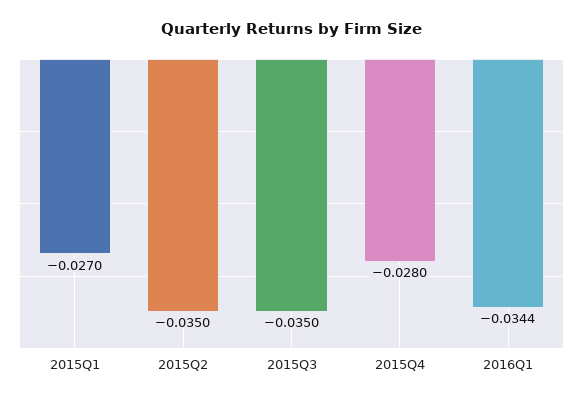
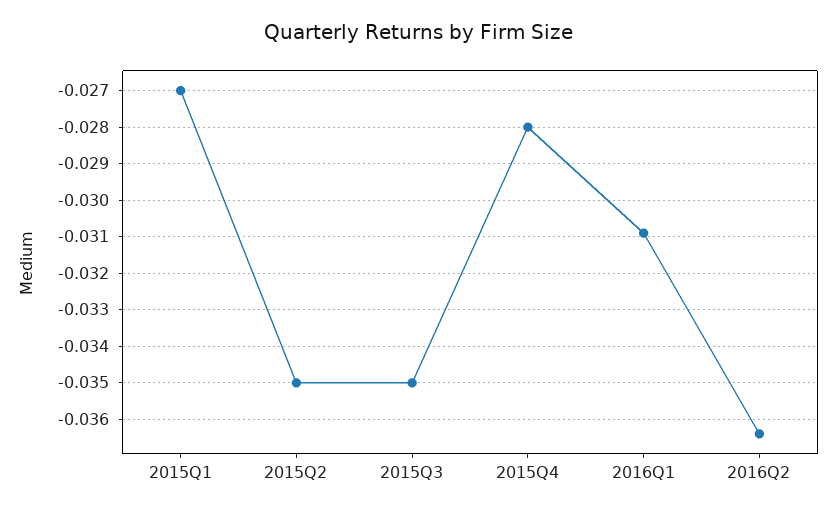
2016Q1: -0.0344 -> -0.031
2016Q2: none -> -0.0365

